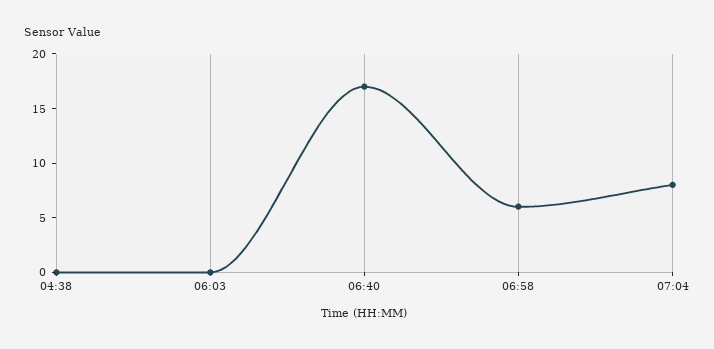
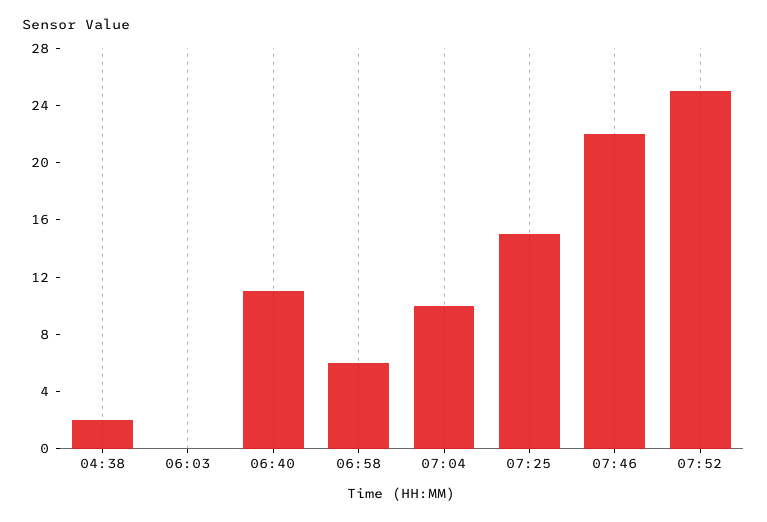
04:38: 0 -> 2
06:40: 17 -> 11
07:04: 8 -> 10
07:25: none -> 15
07:46: none -> 22
07:52: none -> 25

